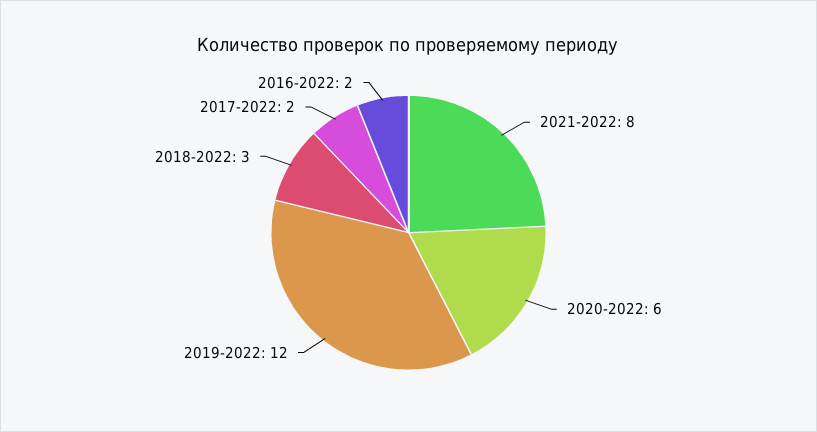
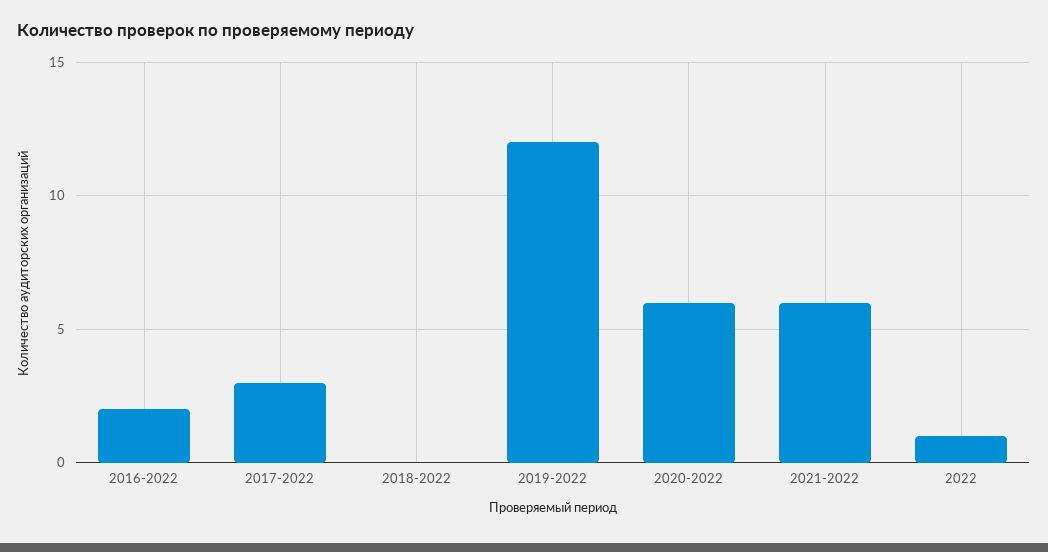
2021-2022: 8 -> 6
2018-2022: 3 -> 0
2017-2022: 2 -> 3
2022: none -> 1

